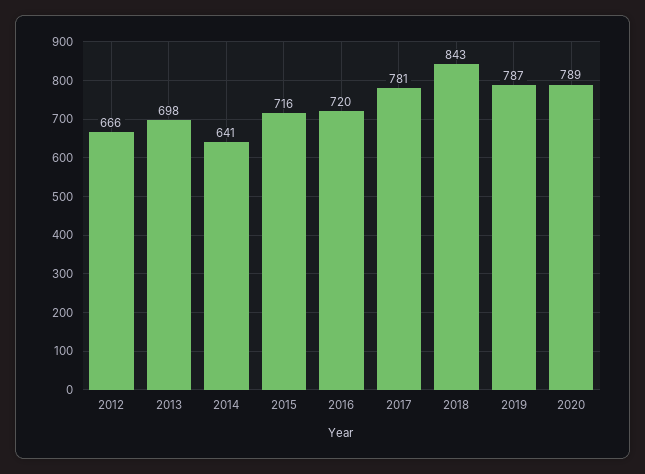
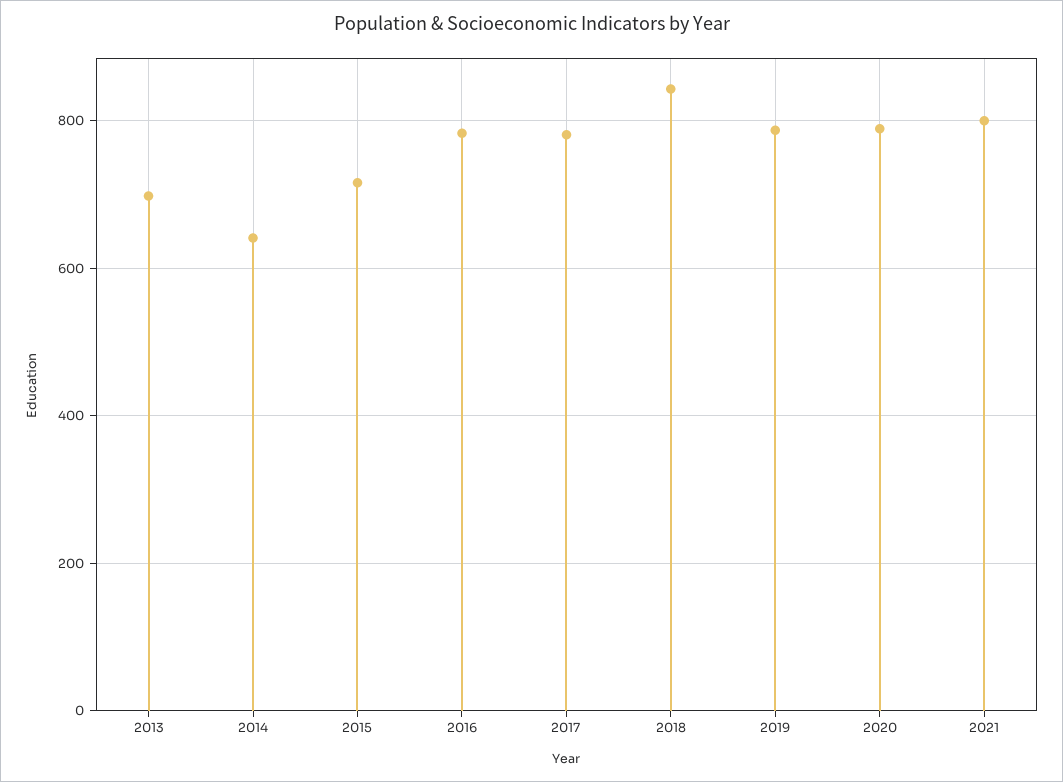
2012: 666 -> none
2016: 720 -> 780
2021: none -> 800

